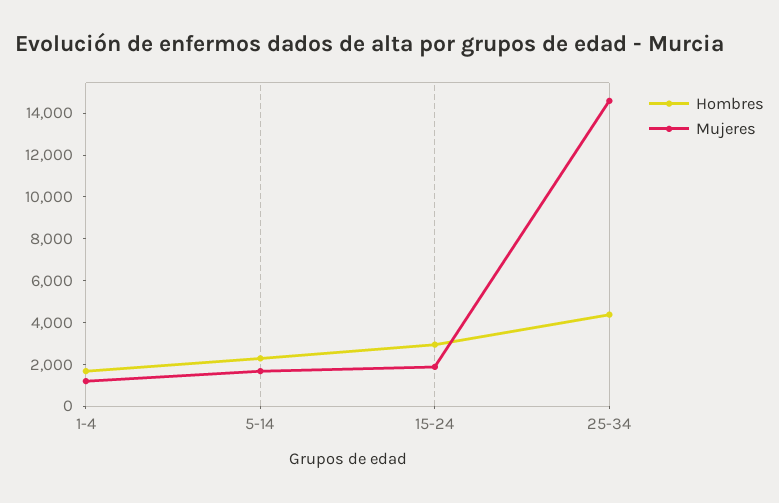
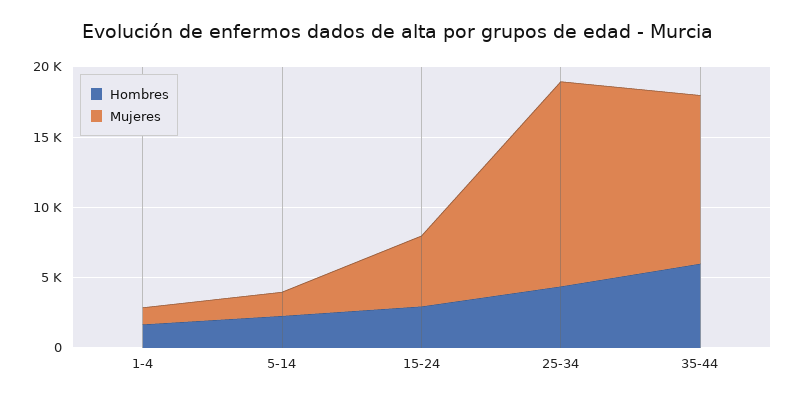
Mujeres, 15-24: 2000 -> 5000
Hombres, 35-44: none -> 6000
Mujeres, 35-44: none -> 12000

